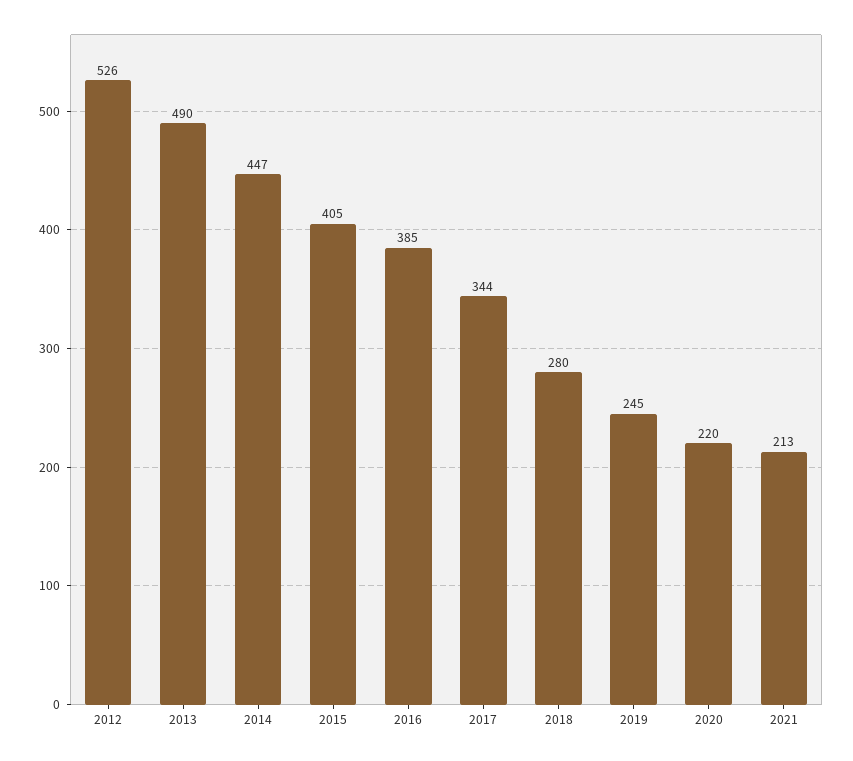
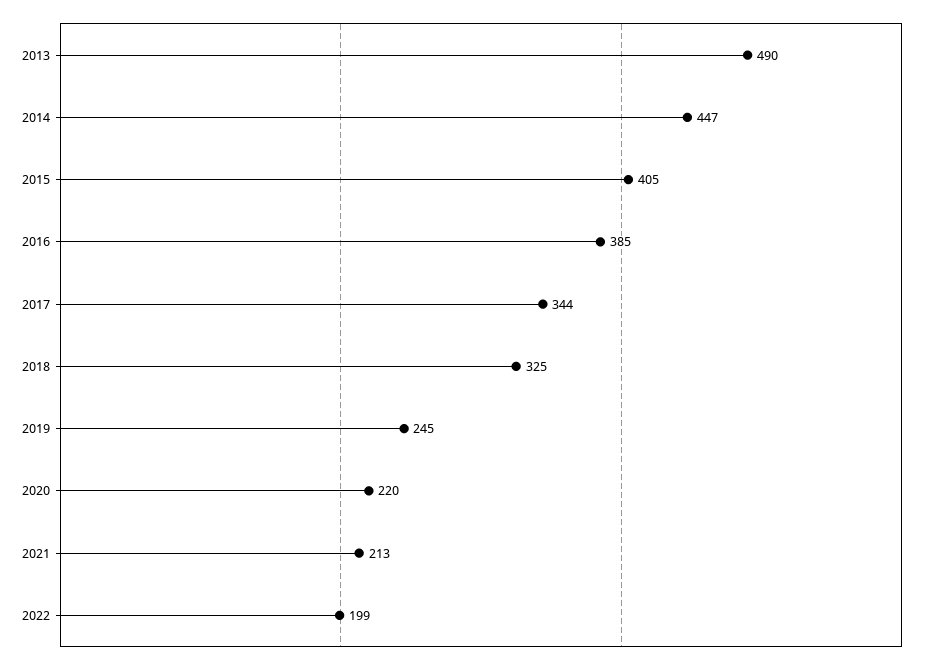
2012: 526 -> none
2018: 280 -> 325
2022: none -> 199

